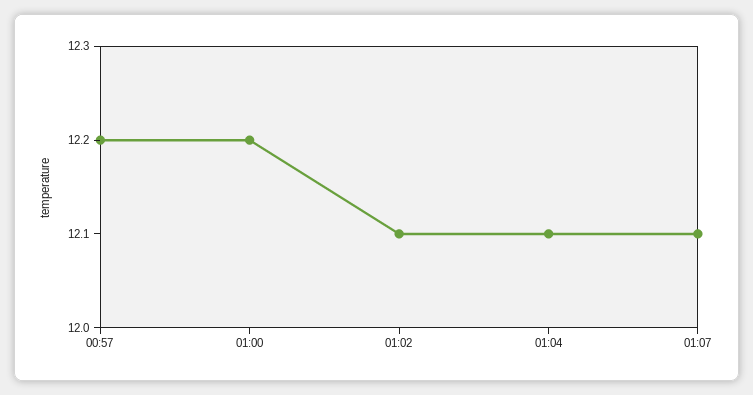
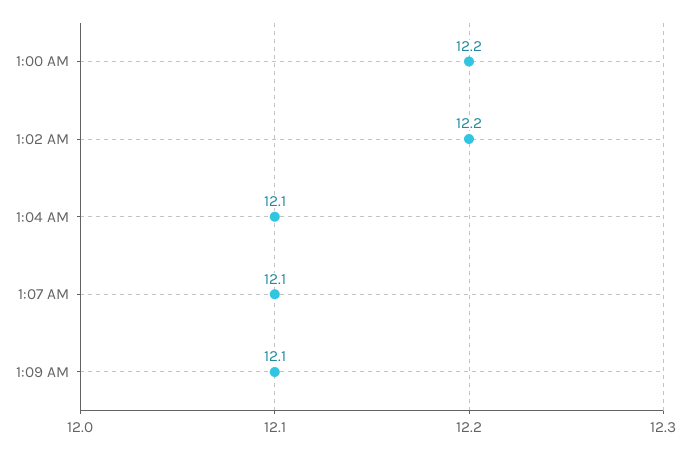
00:57: 12.2 -> none
01:02: 12.1 -> 12.2
1:09 AM: none -> 12.1

